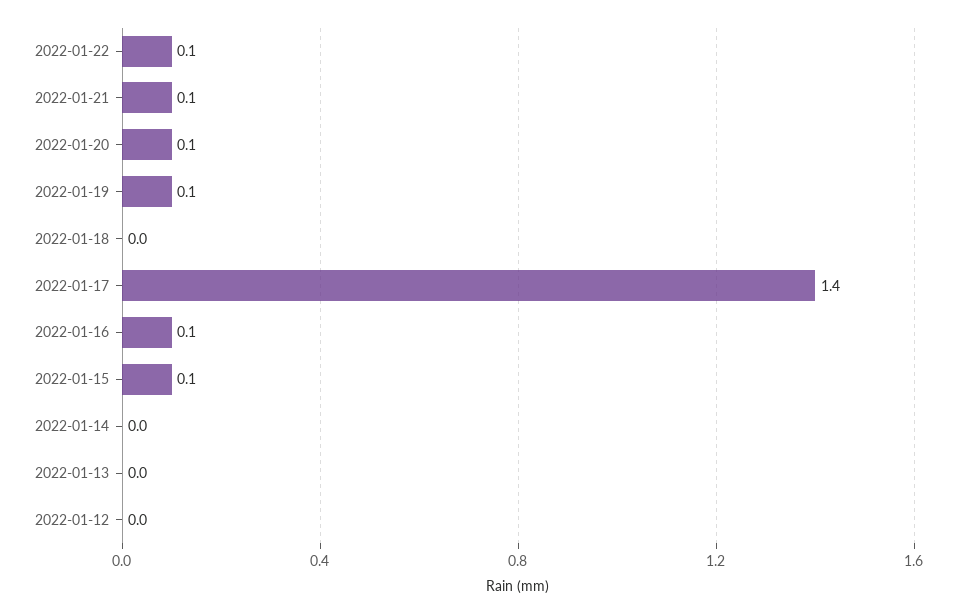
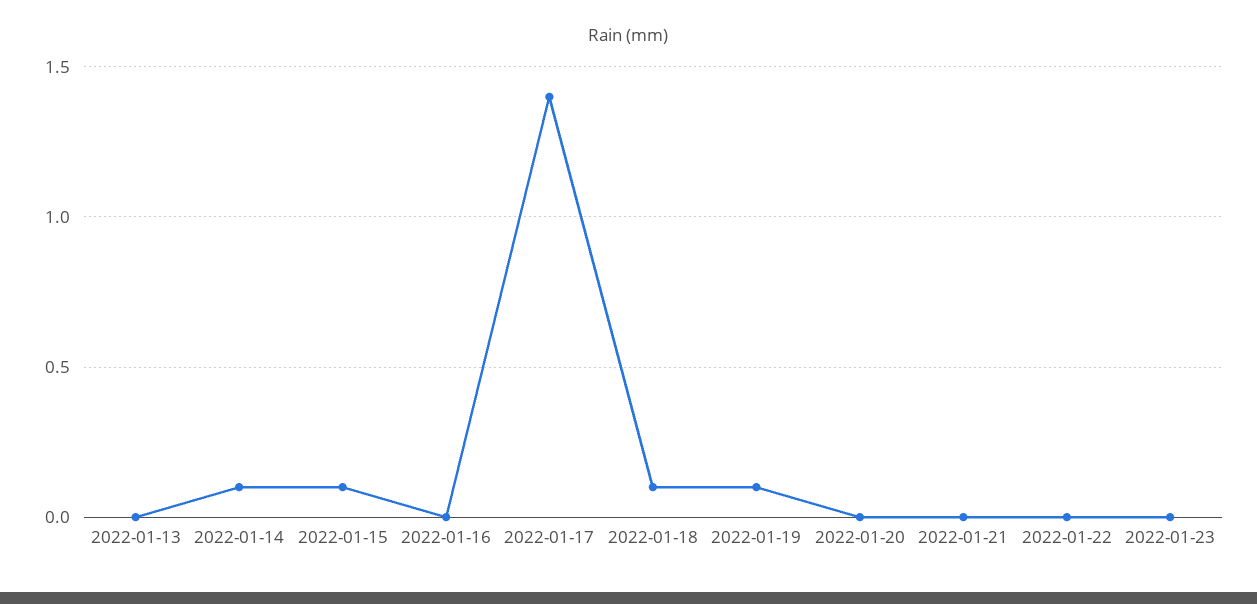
2022-01-22: 0.1 -> 0
2022-01-21: 0.1 -> 0
2022-01-20: 0.1 -> 0
2022-01-18: 0 -> 0.1
2022-01-16: 0.1 -> 0
2022-01-14: 0 -> 0.1
2022-01-12: 0 -> none
2022-01-23: none -> 0

